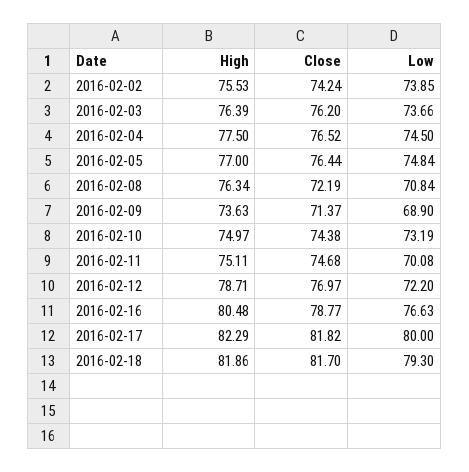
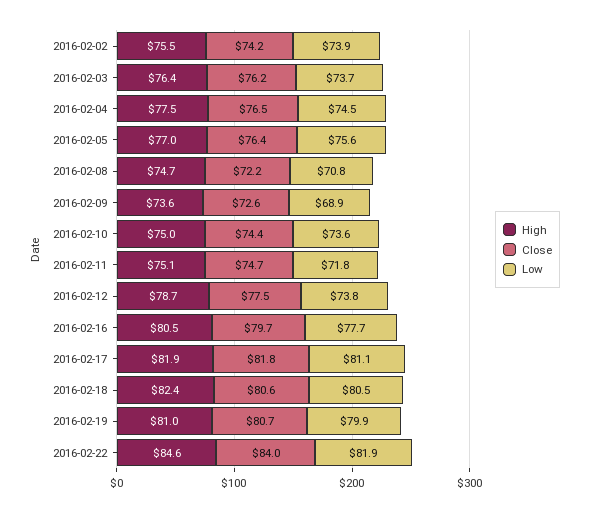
Low, 2016-02-05: 74.84 -> 75.6
High, 2016-02-08: 76.34 -> 74.7
Close, 2016-02-09: 71.37 -> 72.6
Low, 2016-02-10: 73.19 -> 73.6
Low, 2016-02-11: 70.08 -> 71.8
Close, 2016-02-12: 76.97 -> 77.5
Low, 2016-02-12: 72.2 -> 73.8
Close, 2016-02-16: 78.77 -> 79.7
Low, 2016-02-16: 76.63 -> 77.7
High, 2016-02-17: 82.29 -> 81.9
Low, 2016-02-17: 80 -> 81.1
High, 2016-02-18: 81.86 -> 82.4
Close, 2016-02-18: 81.7 -> 80.6
Low, 2016-02-18: 79.3 -> 80.5
High, 2016-02-19: none -> 81
Close, 2016-02-19: none -> 80.7
Low, 2016-02-19: none -> 79.9
High, 2016-02-22: none -> 84.6
Close, 2016-02-22: none -> 84
Low, 2016-02-22: none -> 81.9

